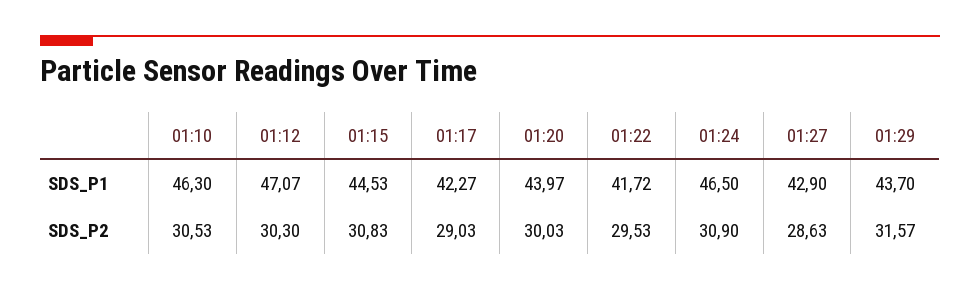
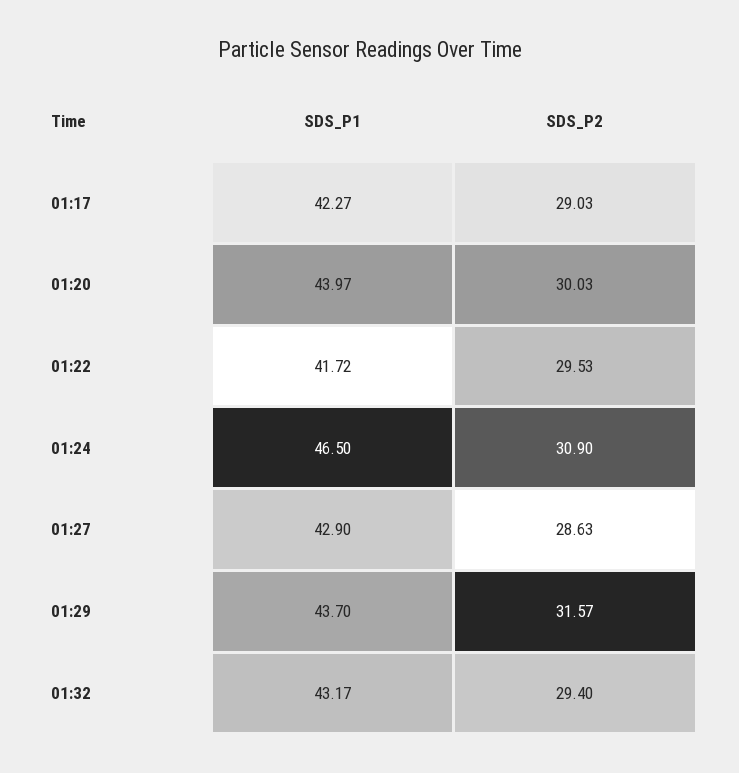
01:10, SDS_P1: 46.3 -> none
01:12, SDS_P1: 47.07 -> none
01:15, SDS_P1: 44.53 -> none
01:10, SDS_P2: 30.53 -> none
01:12, SDS_P2: 30.3 -> none
01:15, SDS_P2: 30.83 -> none
01:32, SDS_P1: none -> 43.17
01:32, SDS_P2: none -> 29.4

